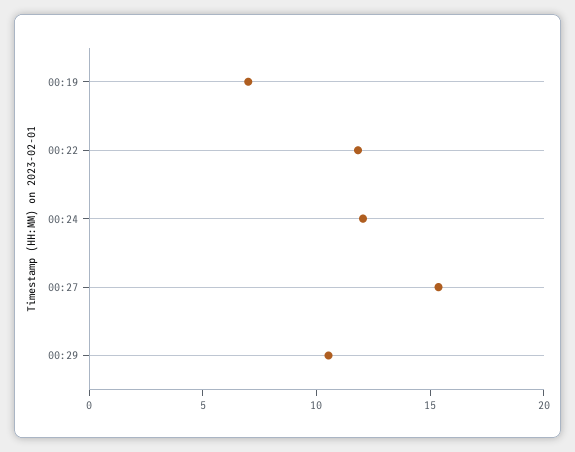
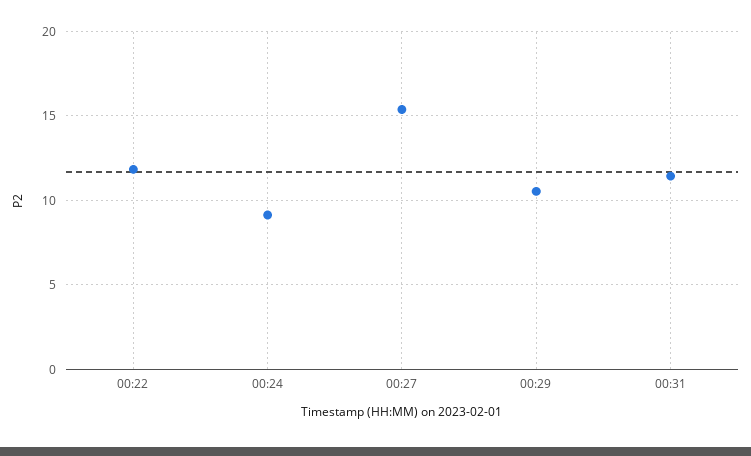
00:19: 7 -> none
00:24: 12 -> 9
00:31: none -> 11.5

